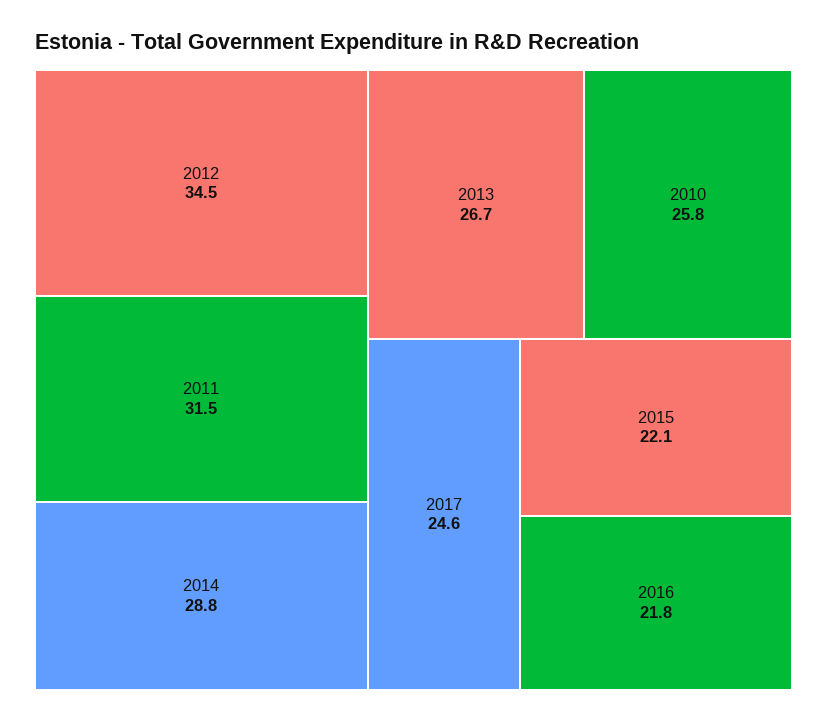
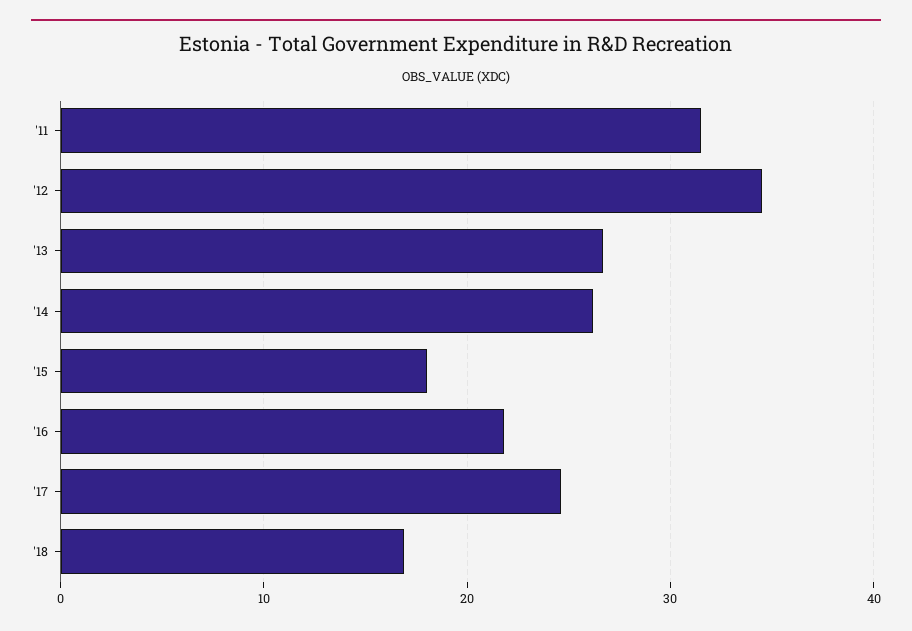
2014: 28.8 -> 26
2010: 25.8 -> none
2015: 22.1 -> 18
'18: none -> 17

